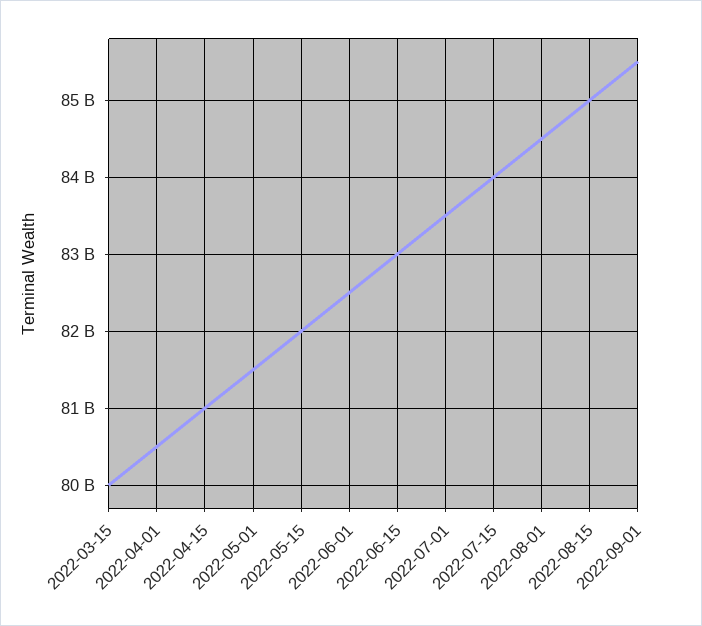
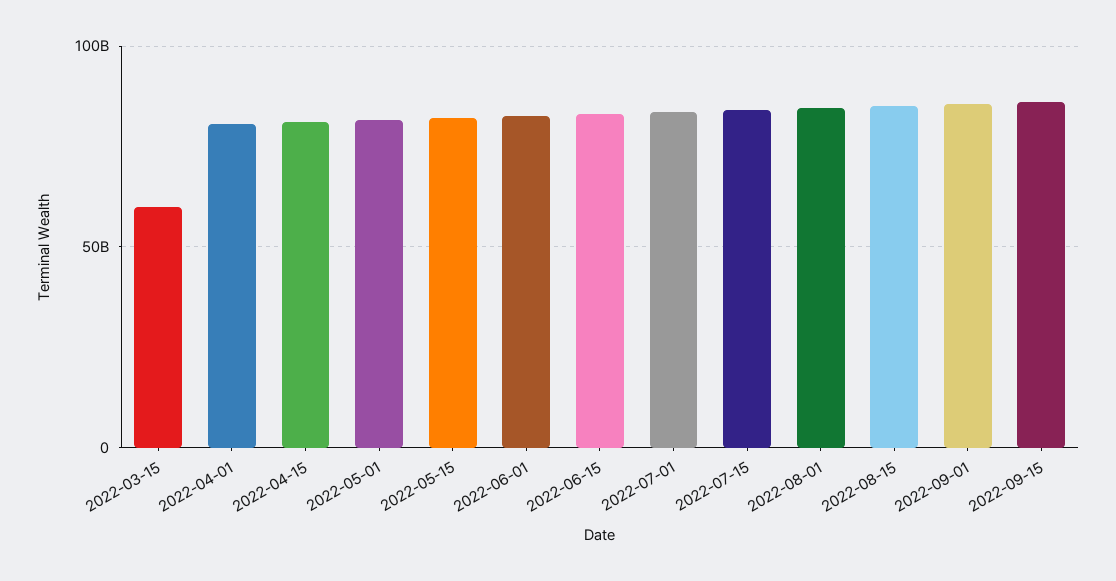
2022-03-15: 80000000000 -> 60000000000
2022-09-15: none -> 85000000000

